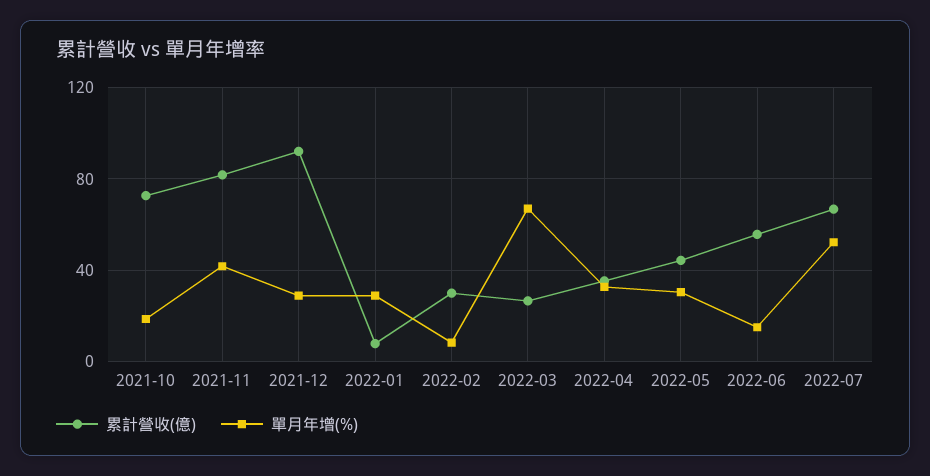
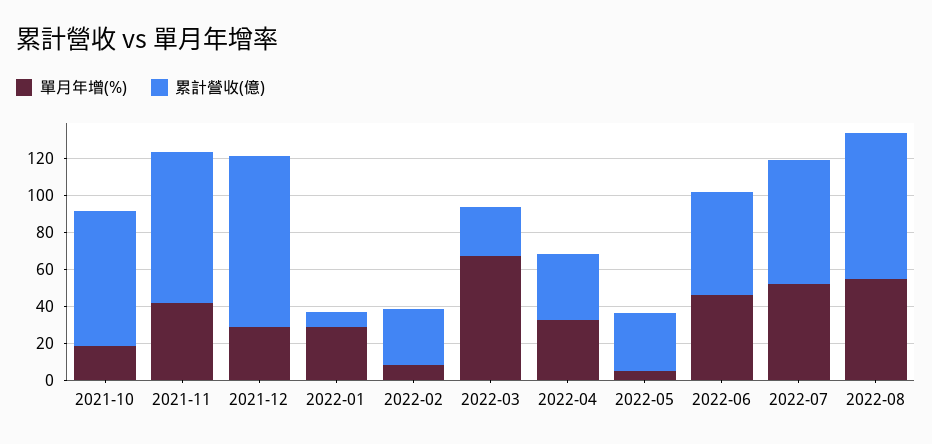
累計營收(億), 2022-05: 45 -> 30
單月年增(%), 2022-05: 30 -> 5
單月年增(%), 2022-06: 15 -> 45
單月年增(%), 2022-08: none -> 55
累計營收(億), 2022-08: none -> 80

